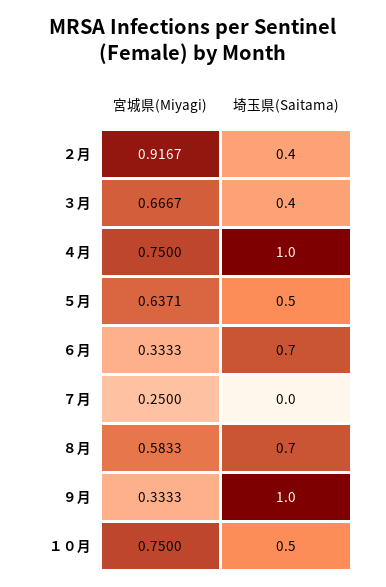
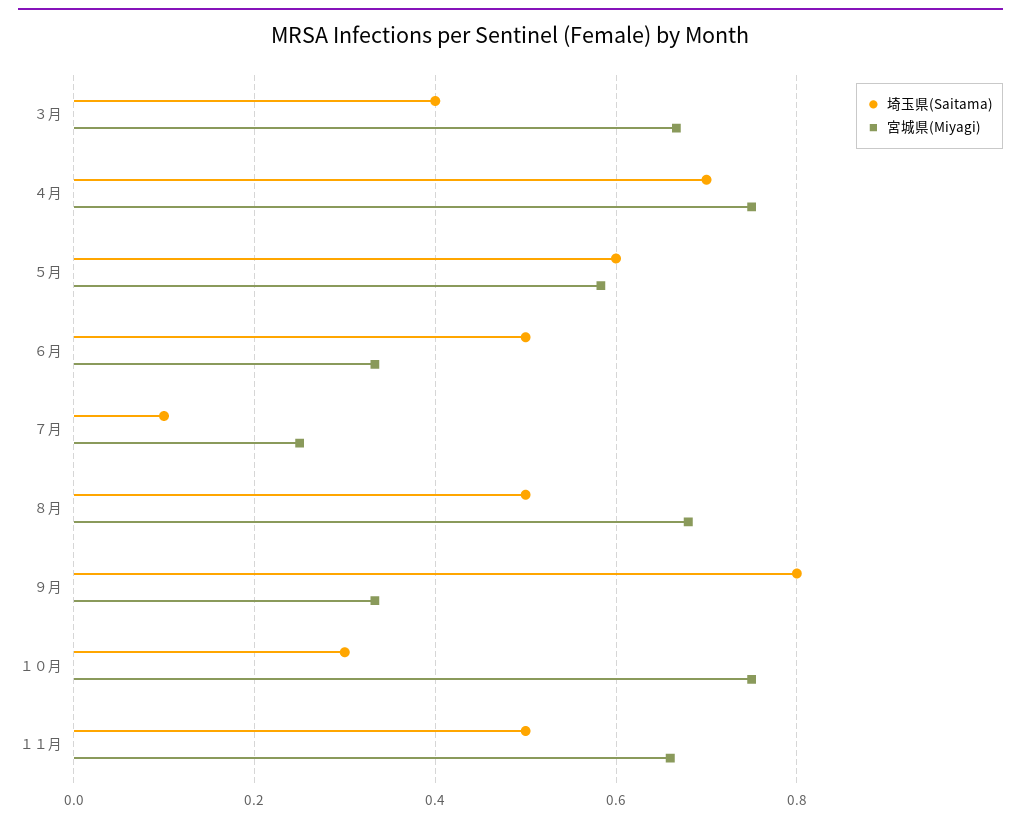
宮城県(Miyagi), ２月: 0.9167 -> none
埼玉県(Saitama), ２月: 0.4 -> none
埼玉県(Saitama), ４月: 1 -> 0.7
宮城県(Miyagi), ５月: 0.6371 -> 0.58
埼玉県(Saitama), ５月: 0.5 -> 0.6
埼玉県(Saitama), ６月: 0.7 -> 0.5
埼玉県(Saitama), ７月: 0 -> 0.1
宮城県(Miyagi), ８月: 0.5833 -> 0.68
埼玉県(Saitama), ８月: 0.7 -> 0.5
埼玉県(Saitama), ９月: 1 -> 0.8
埼玉県(Saitama), １０月: 0.5 -> 0.3
埼玉県(Saitama), １１月: none -> 0.5
宮城県(Miyagi), １１月: none -> 0.66

